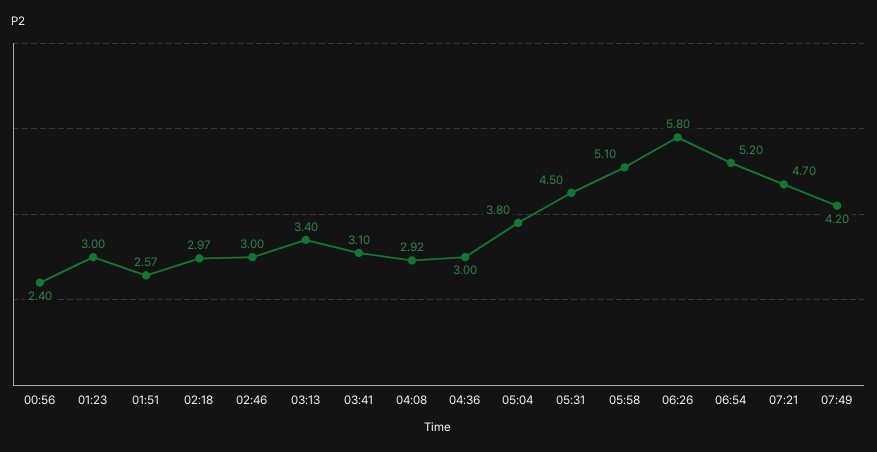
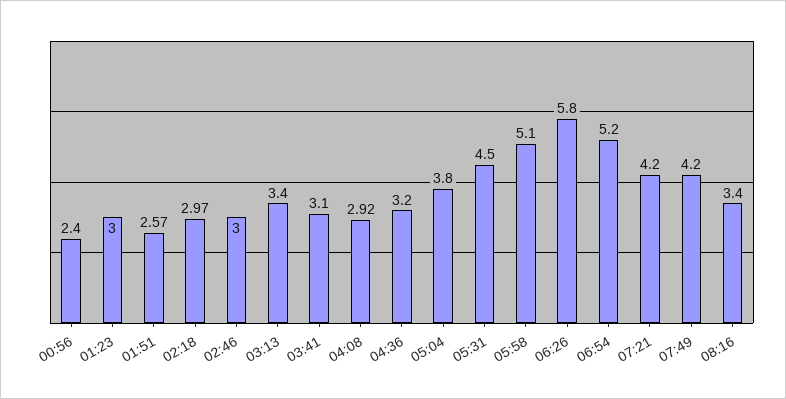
04:36: 3 -> 3.2
07:21: 4.7 -> 4.2
08:16: none -> 3.4

